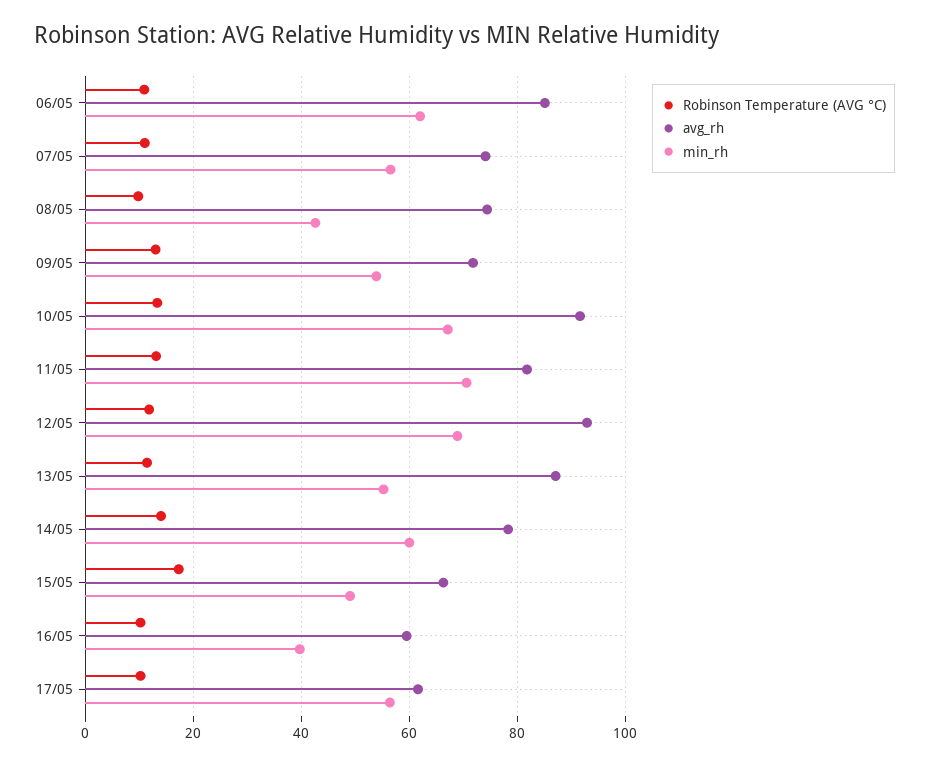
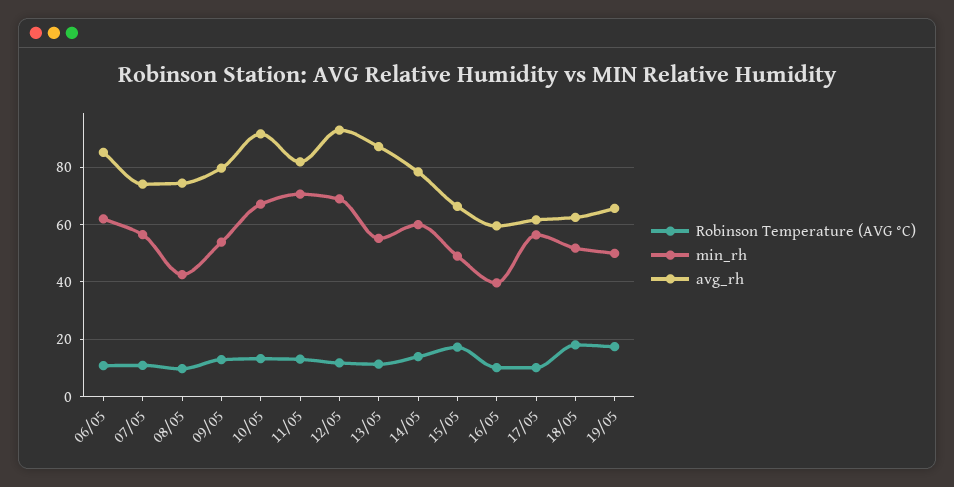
avg_rh, 09/05: 72 -> 80
Robinson Temperature (AVG °C), 18/05: none -> 17.5
min_rh, 18/05: none -> 52.5
avg_rh, 18/05: none -> 62.5
Robinson Temperature (AVG °C), 19/05: none -> 17.5
min_rh, 19/05: none -> 50
avg_rh, 19/05: none -> 65

